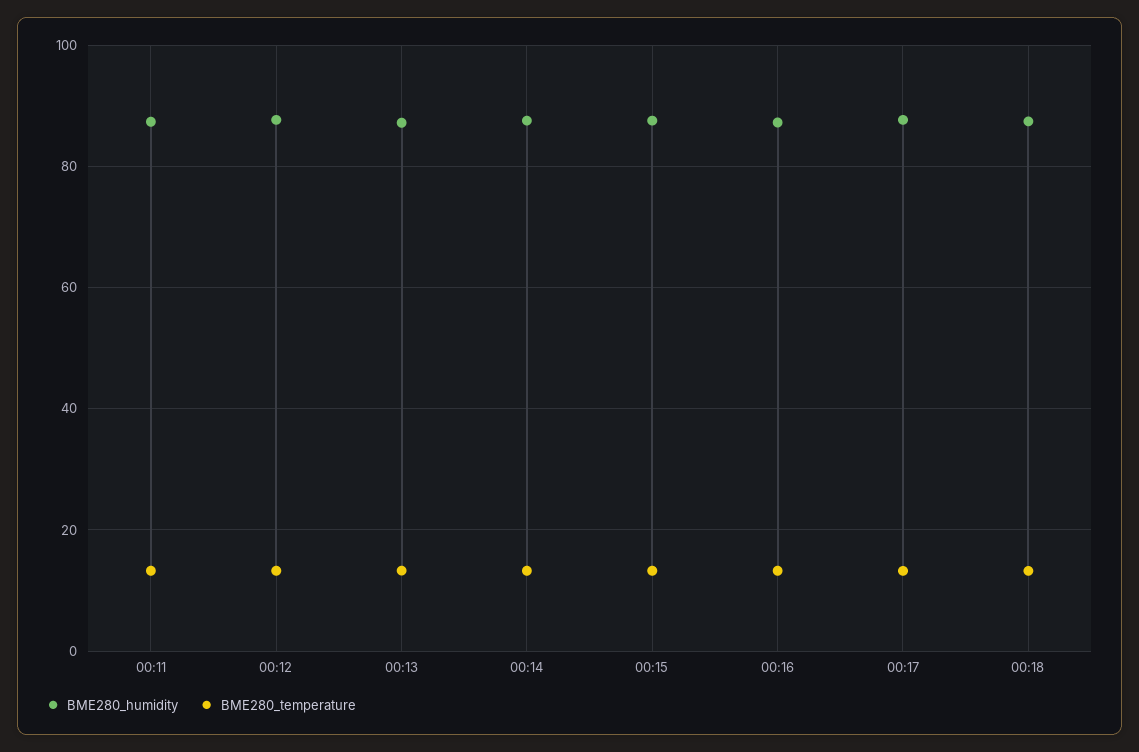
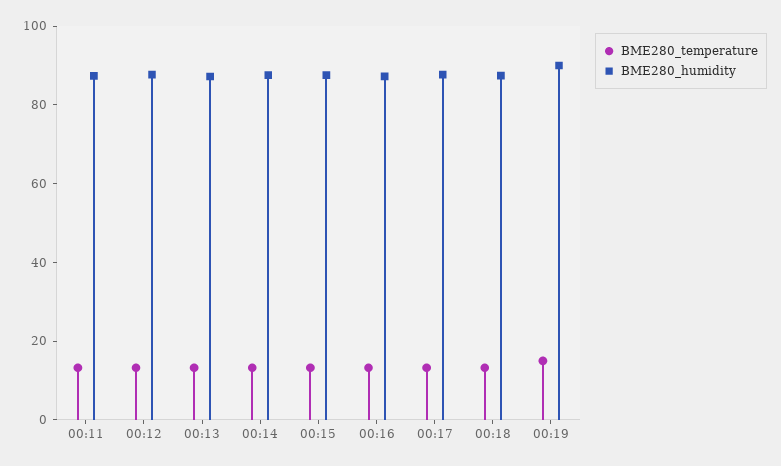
BME280_temperature, 00:19: none -> 15
BME280_humidity, 00:19: none -> 90

